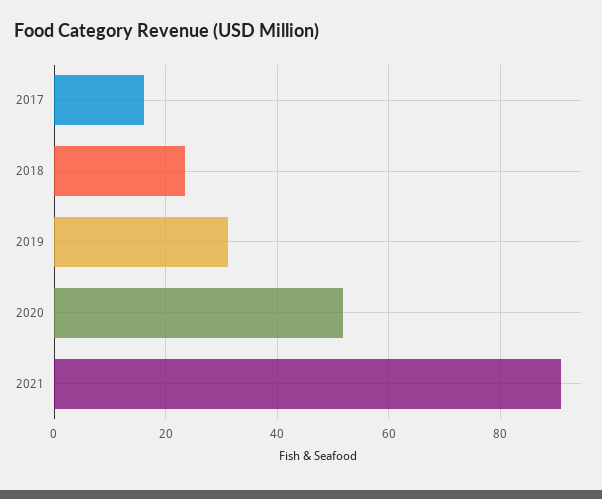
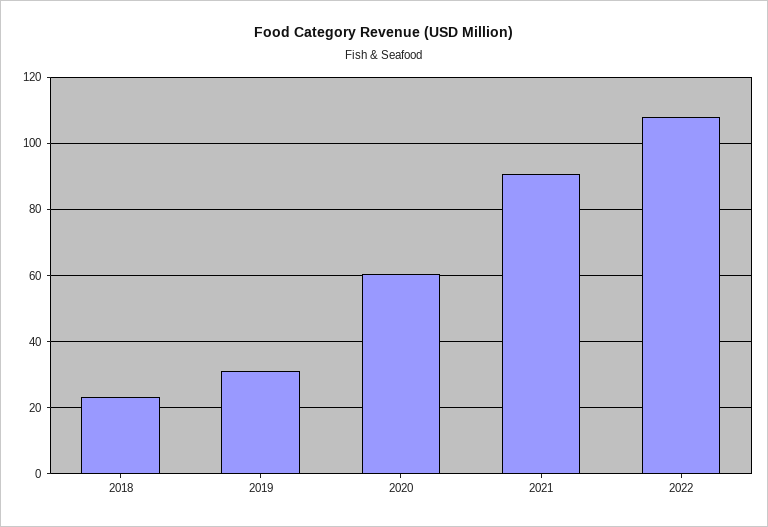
2017: 16 -> none
2020: 52 -> 60
2022: none -> 108

